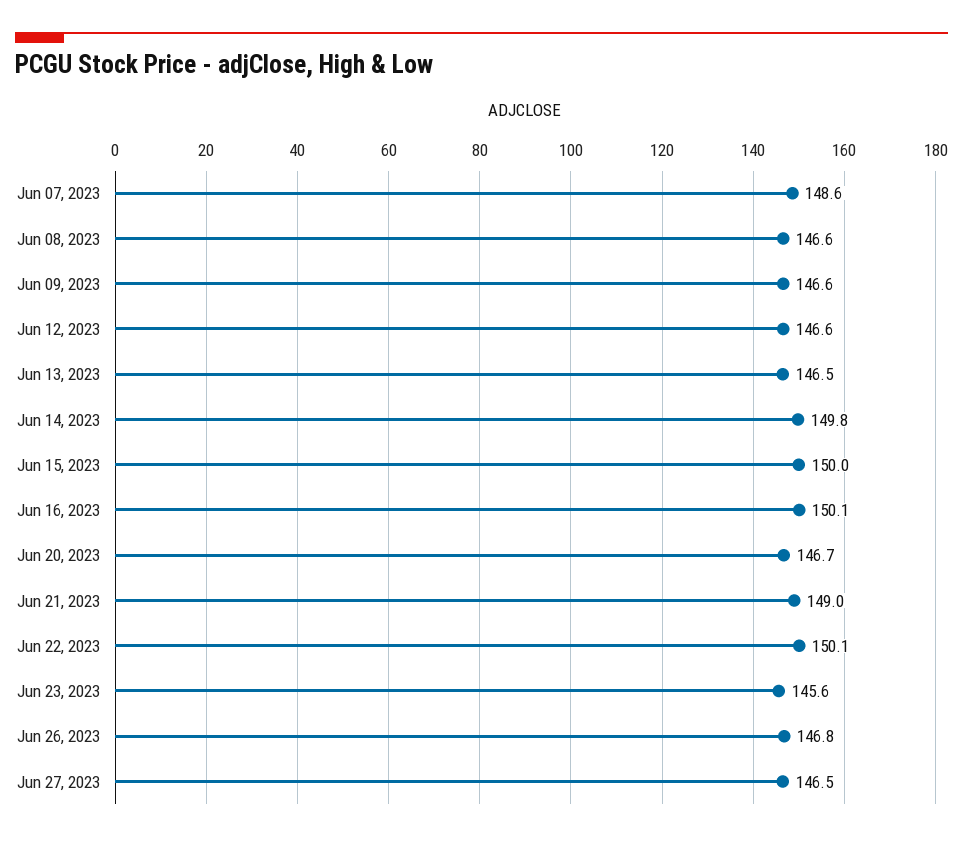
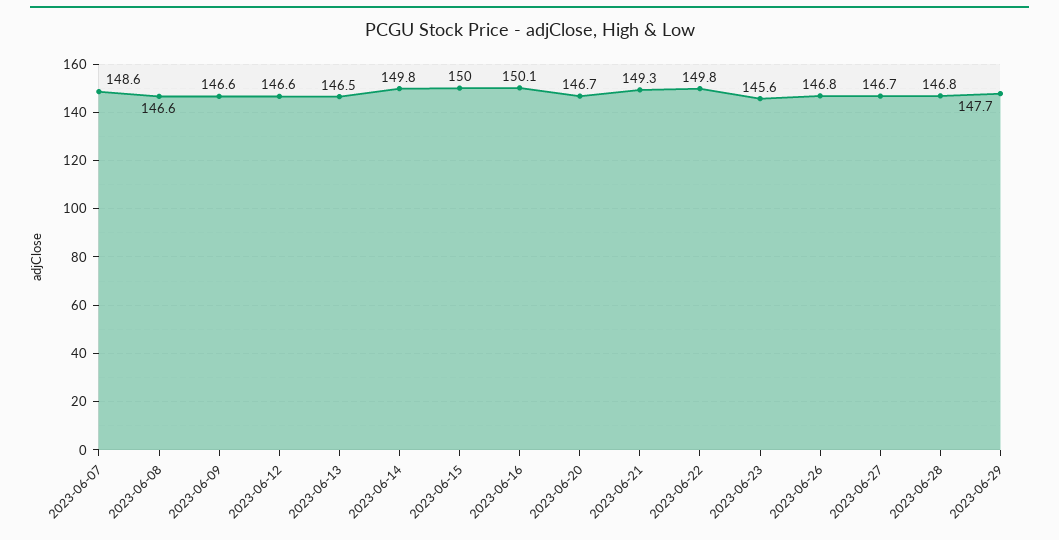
Jun 21, 2023: 149 -> 149.3
Jun 22, 2023: 150.1 -> 149.8
Jun 27, 2023: 146.5 -> 146.7
2023-06-28: none -> 146.8
2023-06-29: none -> 147.7

